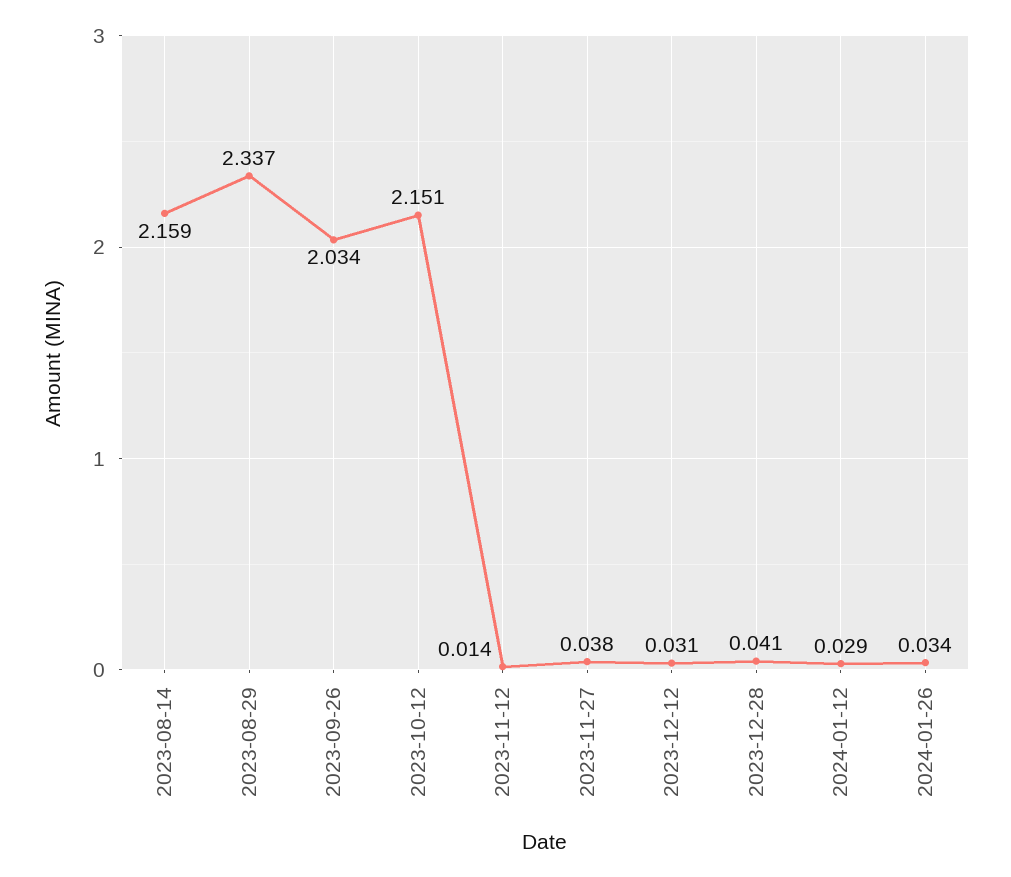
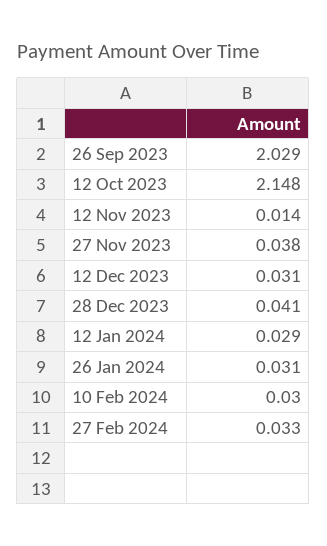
2023-08-14: 2.159 -> none
2023-08-29: 2.337 -> none
2023-09-26: 2.034 -> 2.029
2023-10-12: 2.151 -> 2.148
2024-01-26: 0.034 -> 0.031
10 Feb 2024: none -> 0.03
27 Feb 2024: none -> 0.033

